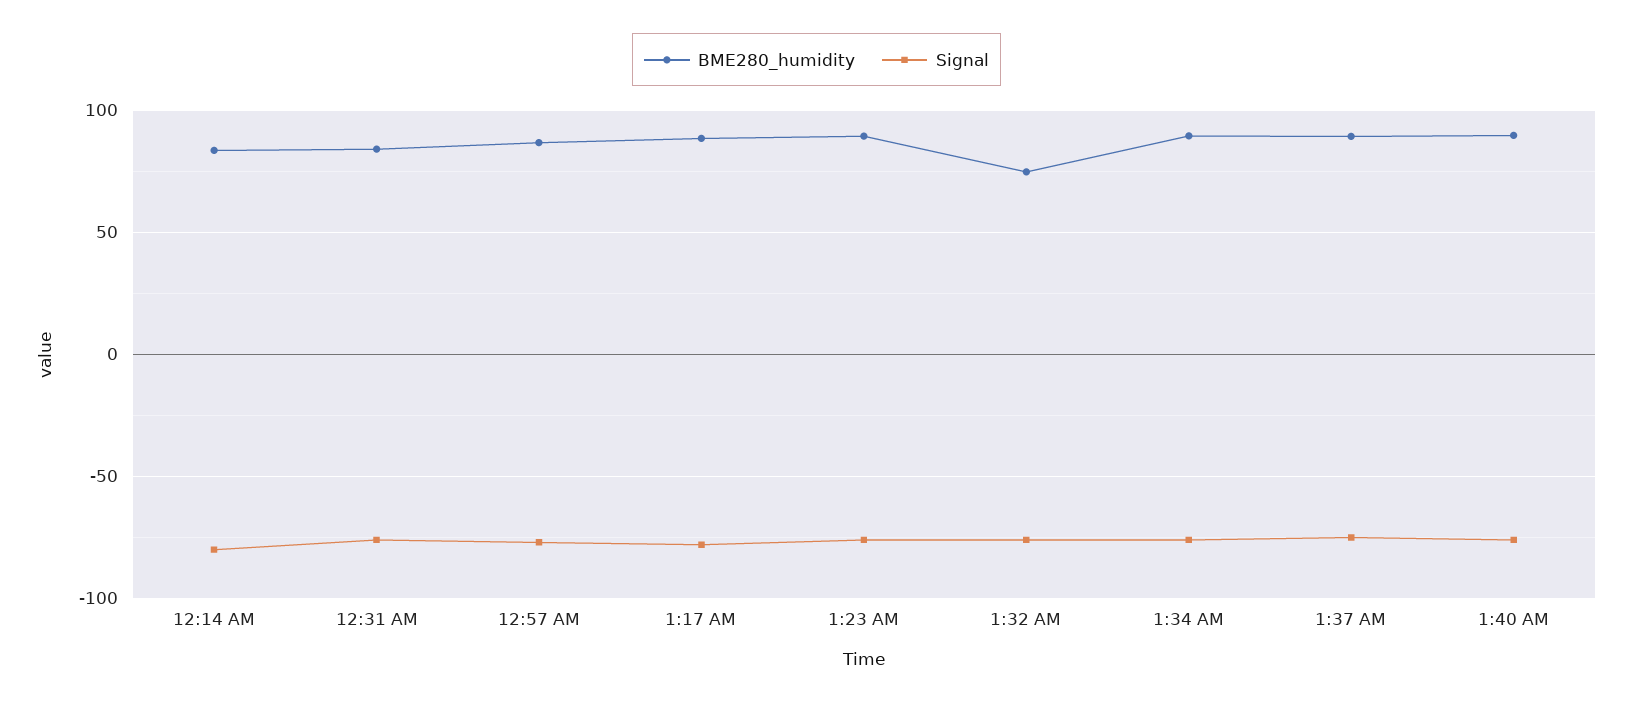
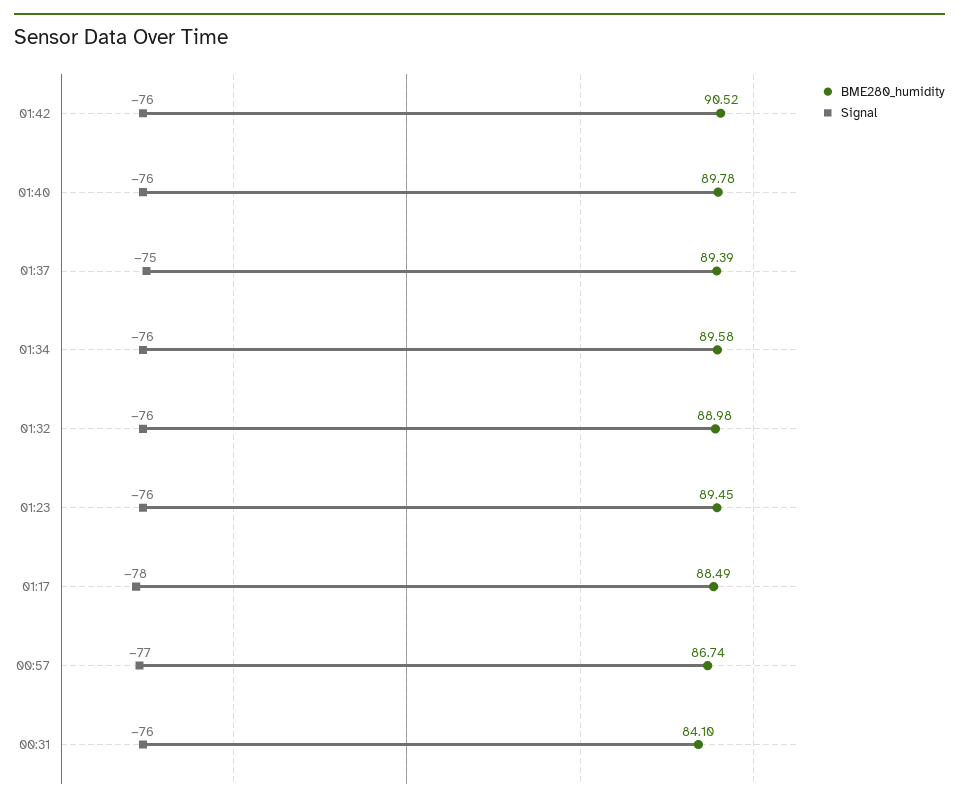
BME280_humidity, 12:14 AM: 85 -> none
Signal, 12:14 AM: -80 -> none
BME280_humidity, 1:32 AM: 75 -> 88.98
BME280_humidity, 01:42: none -> 90.52
Signal, 01:42: none -> -76

